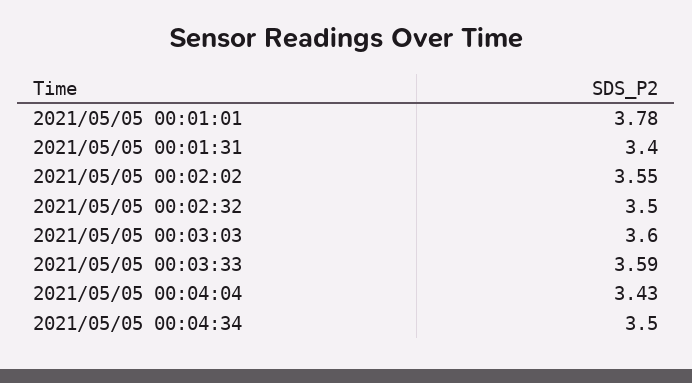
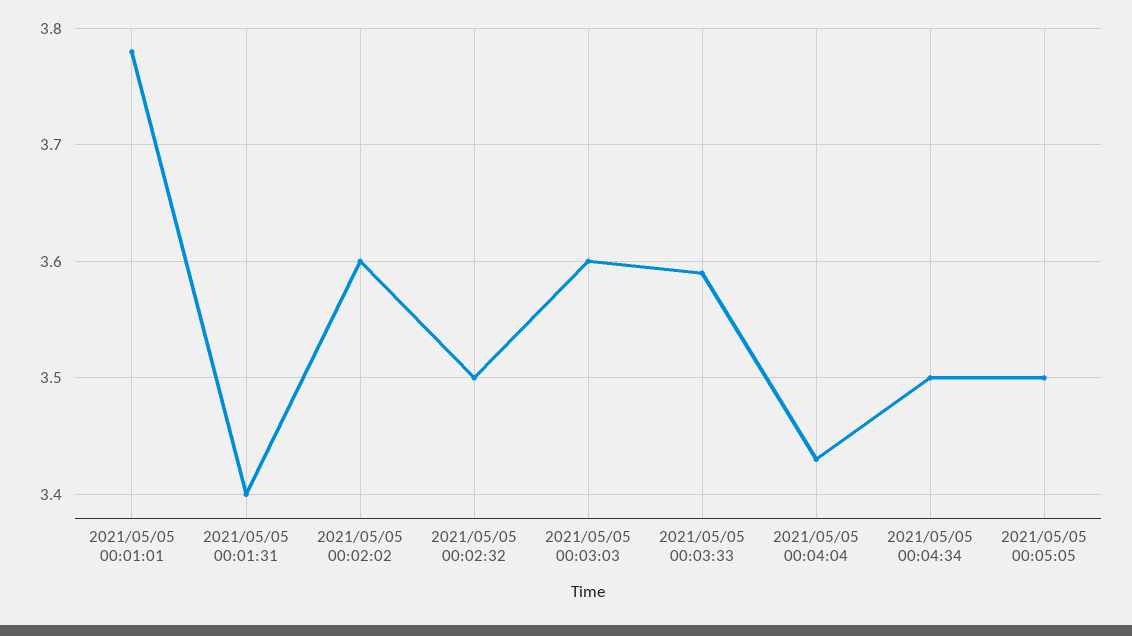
2021/05/05 00:02:02: 3.55 -> 3.6
2021/05/05 00:05:05: none -> 3.5

